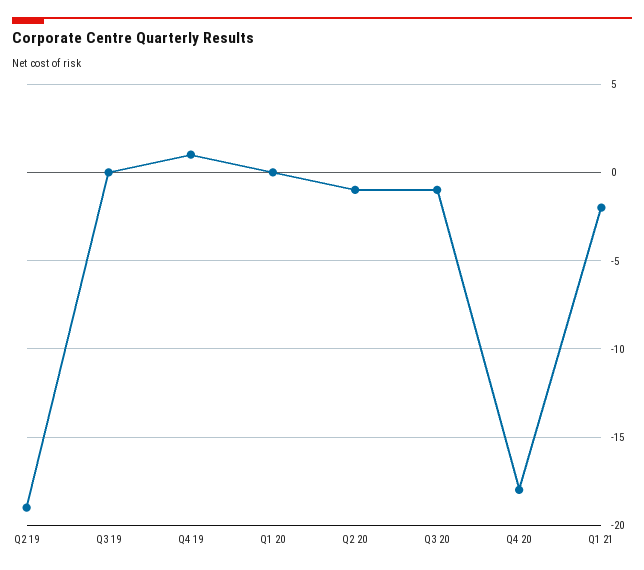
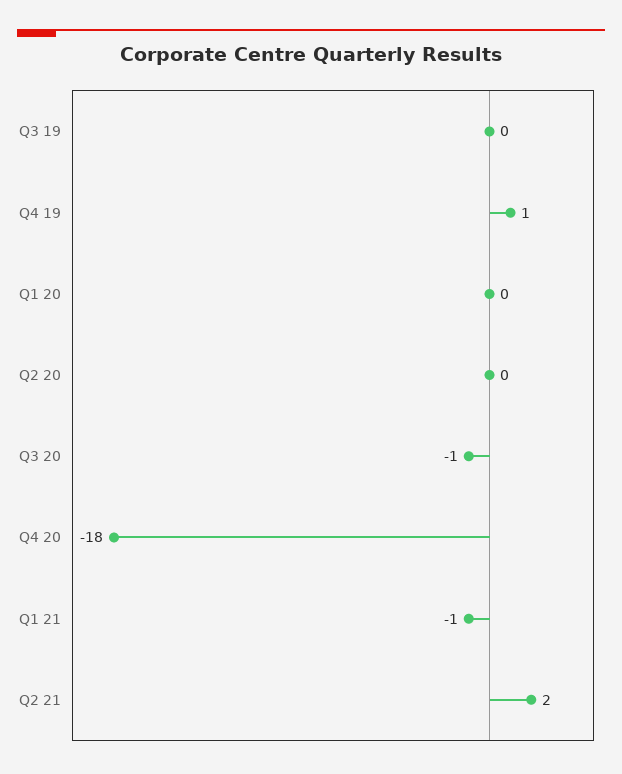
Q2 19: -19 -> none
Q2 20: -1 -> 0
Q1 21: -2 -> -1
Q2 21: none -> 2

